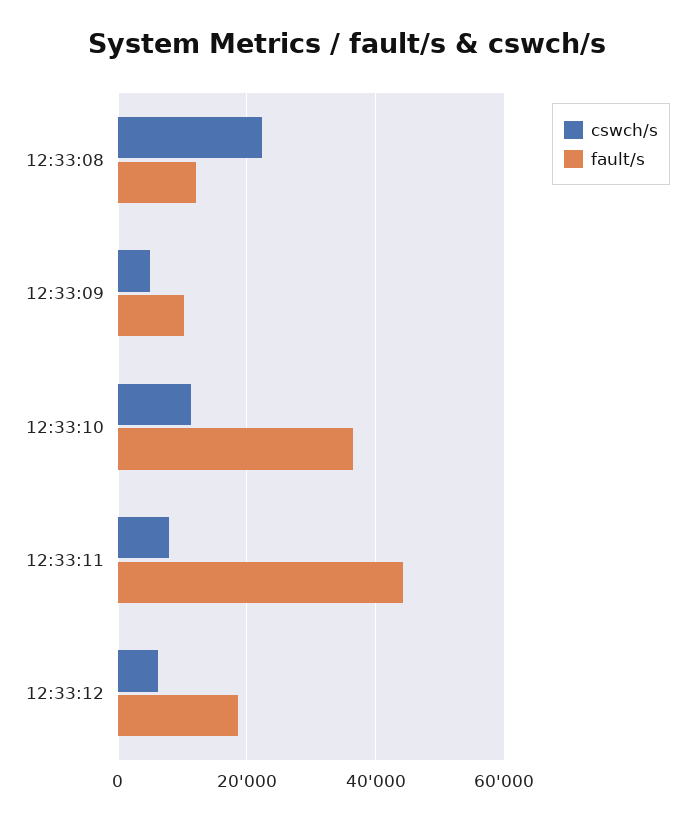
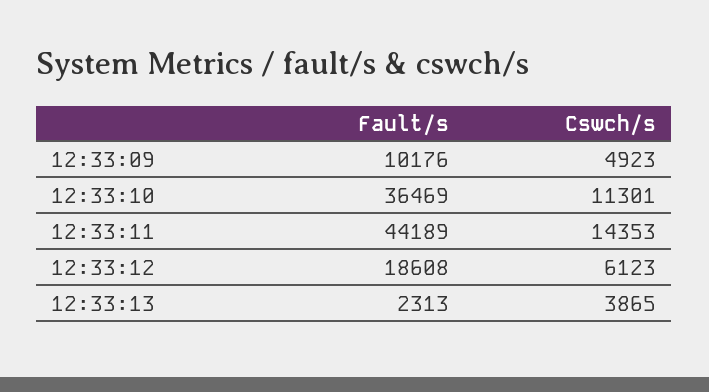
cswch/s, 12:33:08: 22000 -> none
fault/s, 12:33:08: 12000 -> none
cswch/s, 12:33:11: 8000 -> 14353
fault/s, 12:33:13: none -> 2313
cswch/s, 12:33:13: none -> 3865

